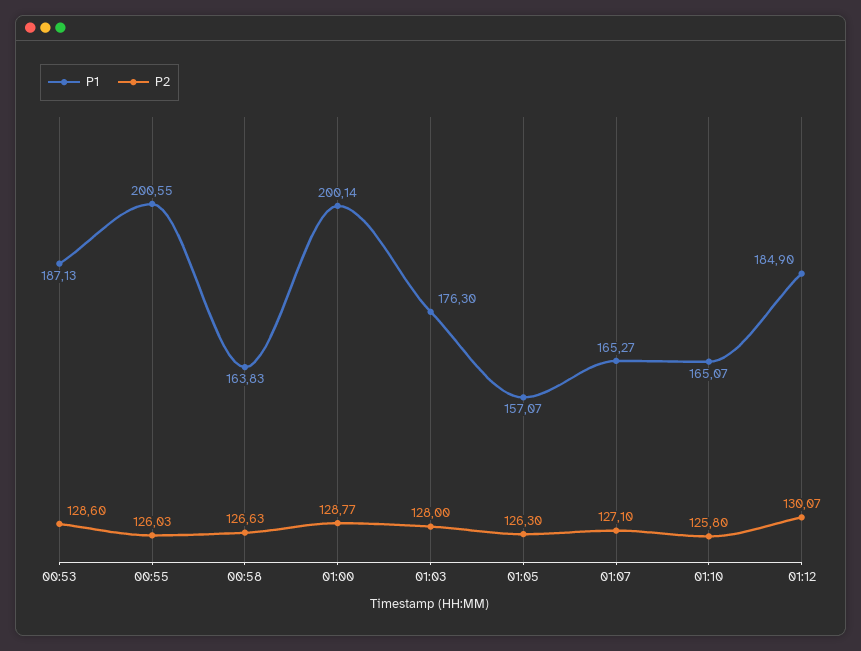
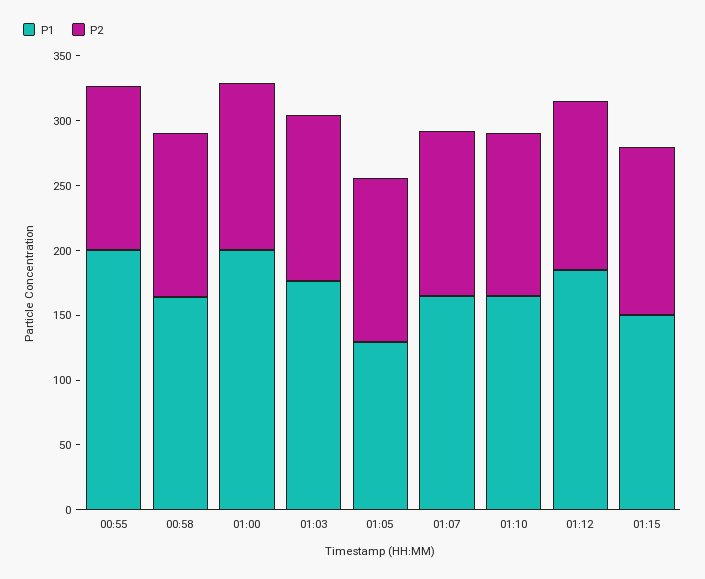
P1, 00:53: 187.13 -> none
P2, 00:53: 128.6 -> none
P1, 01:05: 157.07 -> 130
P1, 01:15: none -> 150
P2, 01:15: none -> 130

